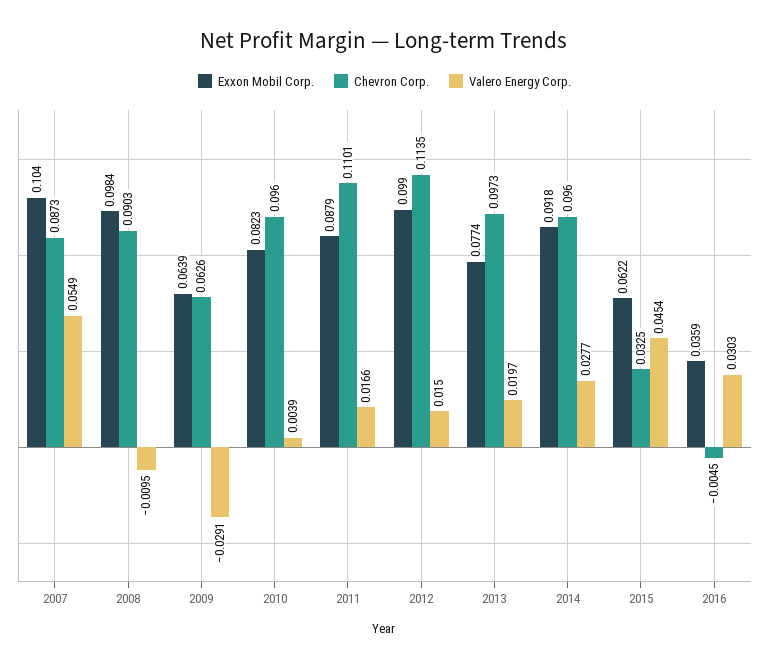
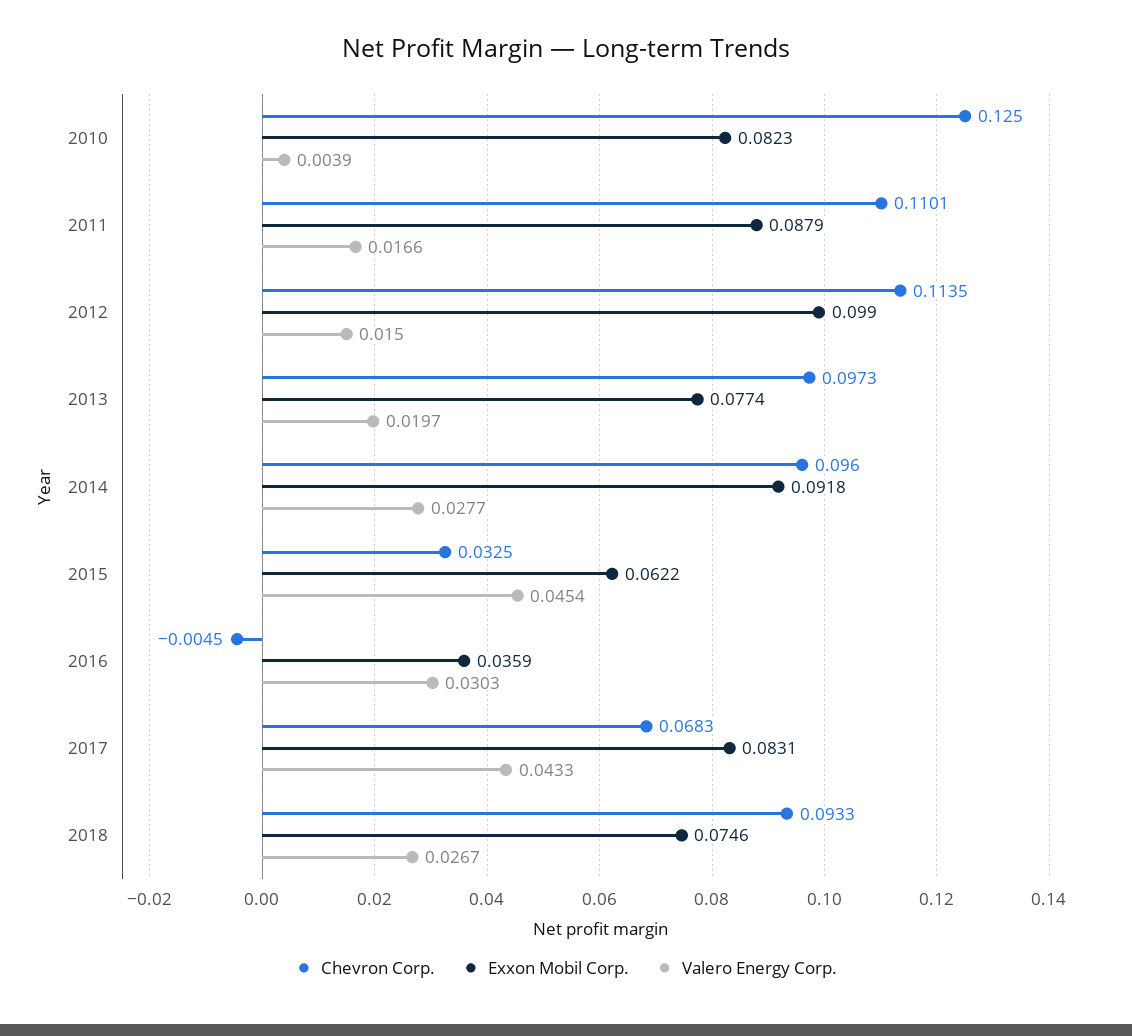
Exxon Mobil Corp., 2007: 0.104 -> none
Chevron Corp., 2007: 0.0873 -> none
Valero Energy Corp., 2007: 0.0549 -> none
Exxon Mobil Corp., 2008: 0.0984 -> none
Chevron Corp., 2008: 0.0903 -> none
Valero Energy Corp., 2008: -0.0095 -> none
Exxon Mobil Corp., 2009: 0.0639 -> none
Chevron Corp., 2009: 0.0626 -> none
Valero Energy Corp., 2009: -0.0291 -> none
Chevron Corp., 2010: 0.096 -> 0.125
Chevron Corp., 2017: none -> 0.0683
Exxon Mobil Corp., 2017: none -> 0.0831
Valero Energy Corp., 2017: none -> 0.0433
Chevron Corp., 2018: none -> 0.0933
Exxon Mobil Corp., 2018: none -> 0.0746
Valero Energy Corp., 2018: none -> 0.0267

